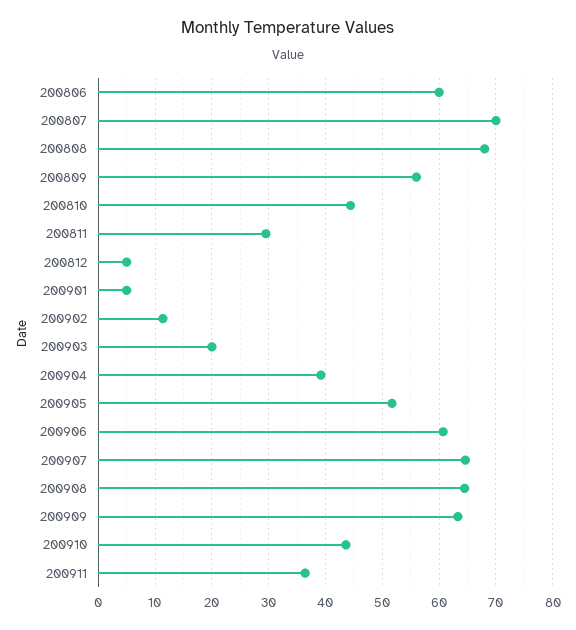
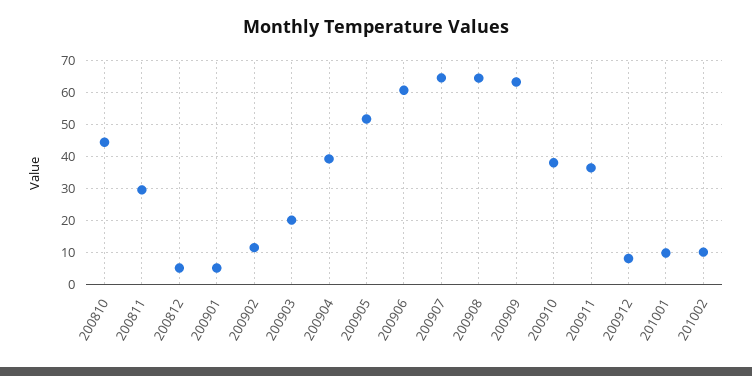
200806: 60 -> none
200807: 70 -> none
200808: 68 -> none
200809: 56 -> none
200910: 44 -> 38
200912: none -> 8
201001: none -> 10
201002: none -> 10

